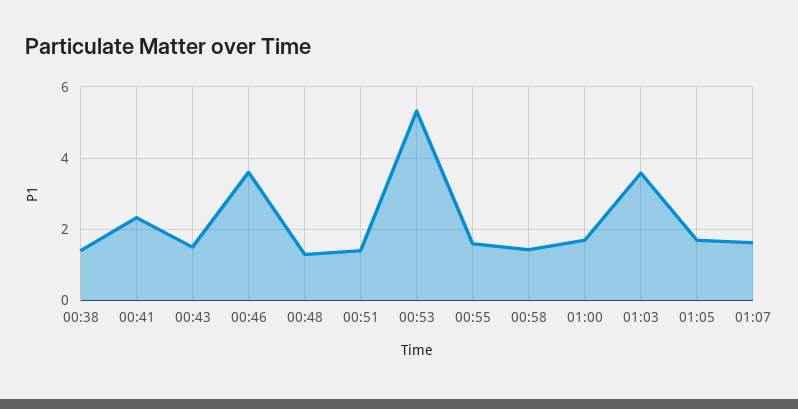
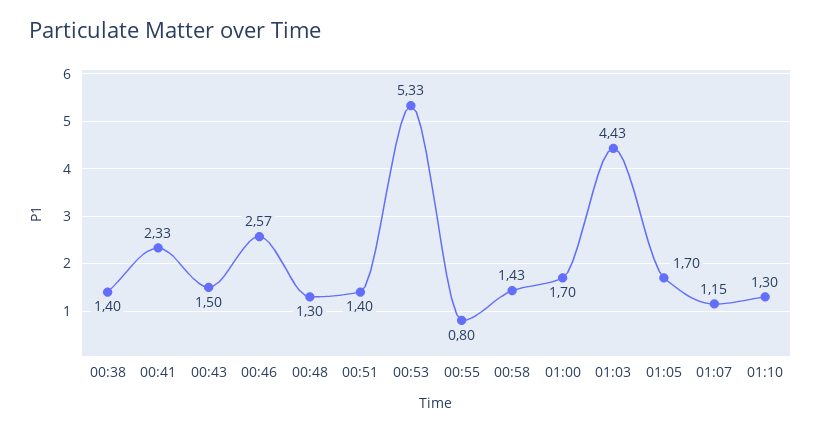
00:46: 3.6 -> 2.57
00:55: 1.6 -> 0.8
01:03: 3.6 -> 4.43
01:07: 1.6 -> 1.15
01:10: none -> 1.3

